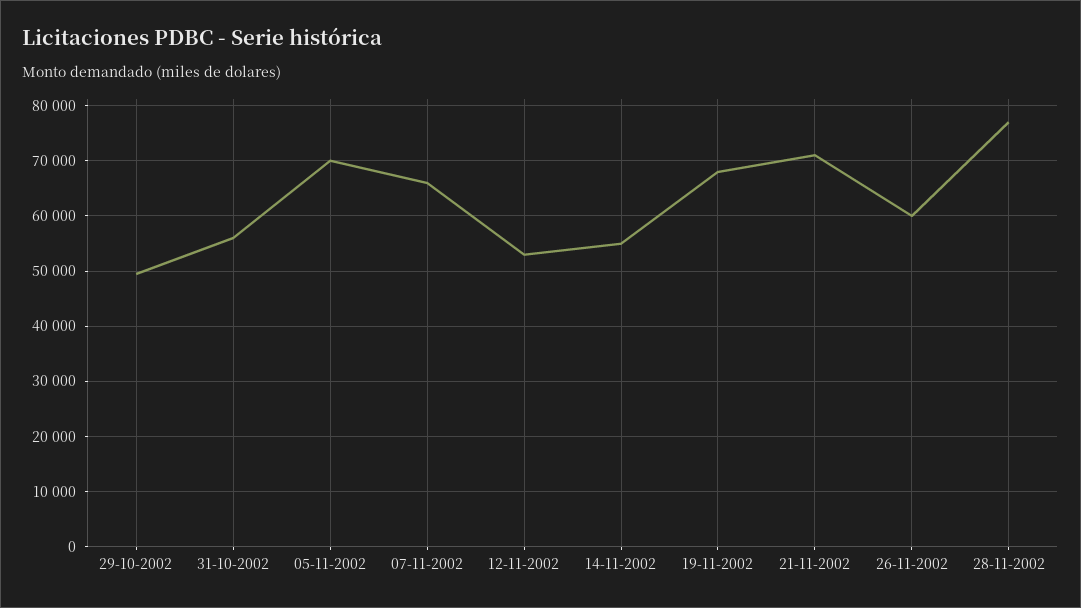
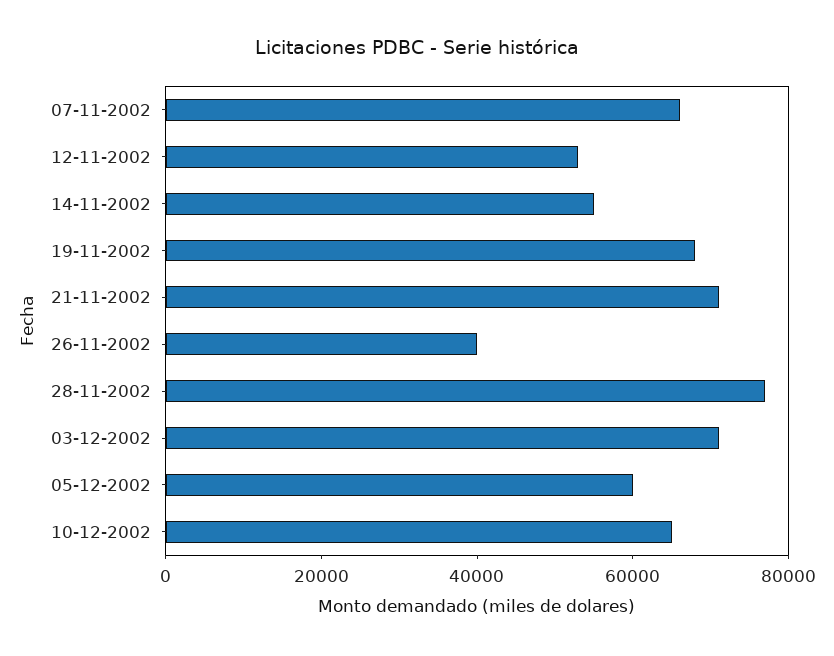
29-10-2002: 50000 -> none
31-10-2002: 56000 -> none
05-11-2002: 70000 -> none
26-11-2002: 60000 -> 40000
03-12-2002: none -> 70000
05-12-2002: none -> 60000
10-12-2002: none -> 65000

